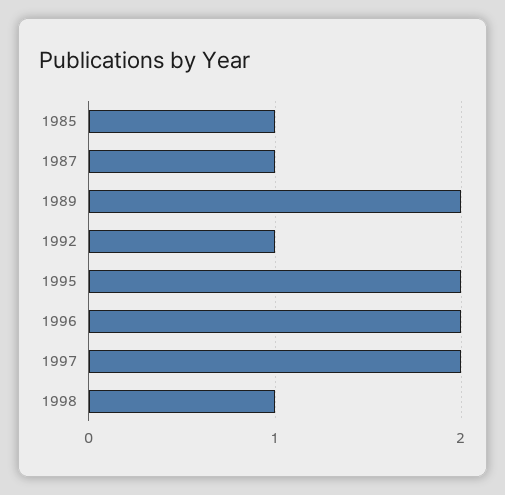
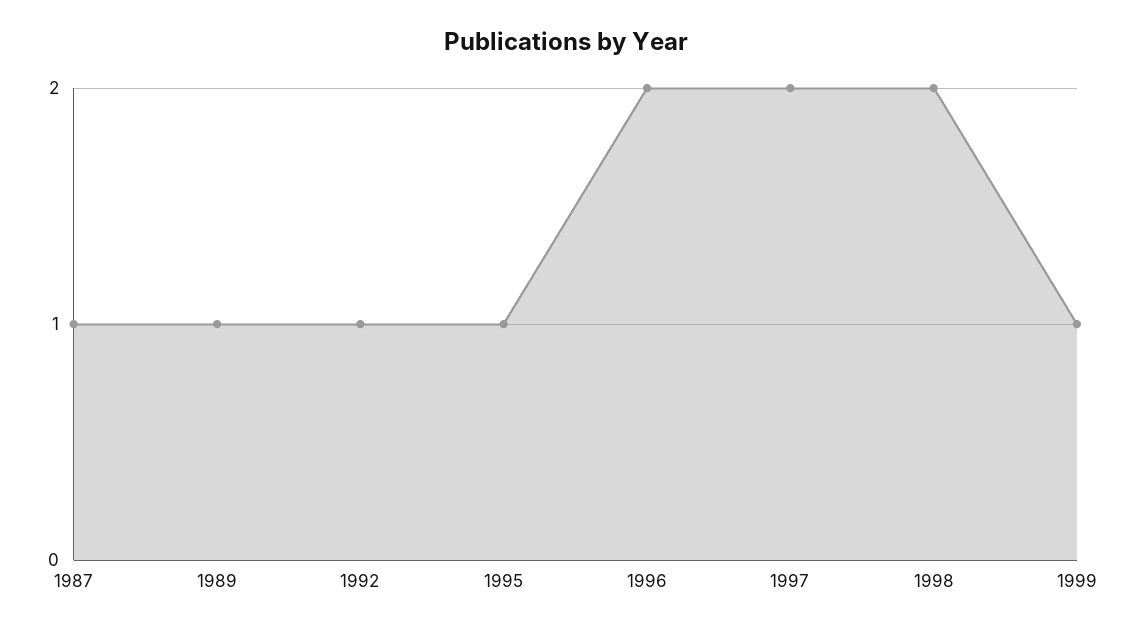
1985: 1 -> none
1989: 2 -> 1
1995: 2 -> 1
1998: 1 -> 2
1999: none -> 1

